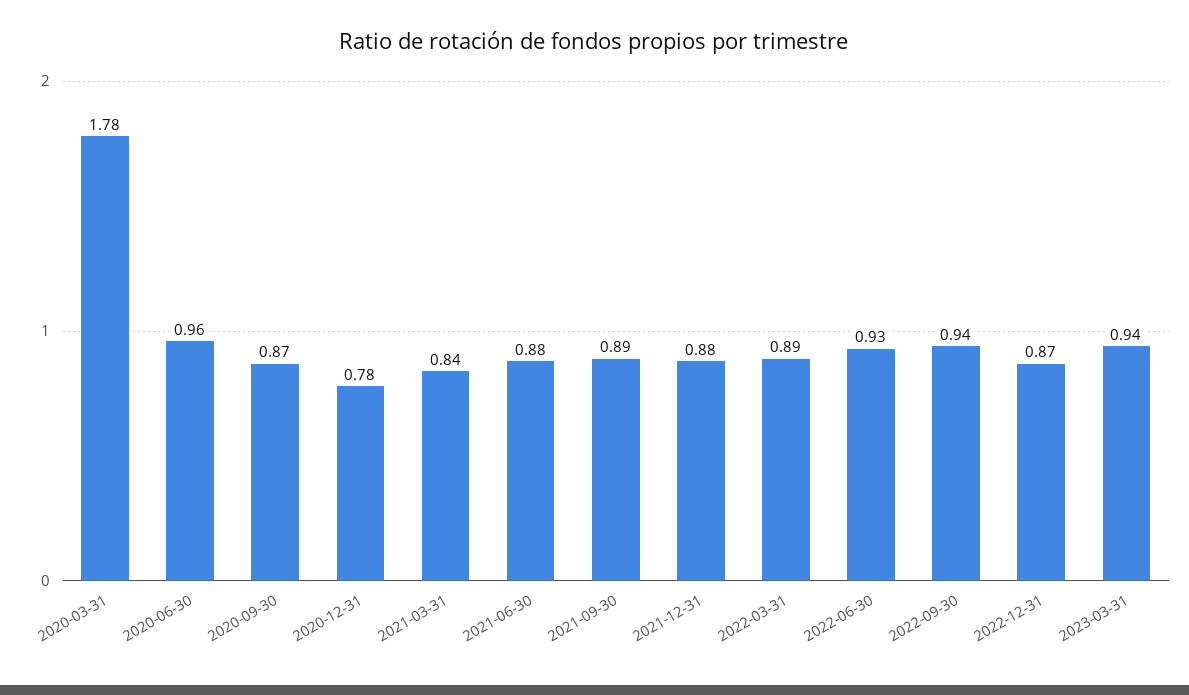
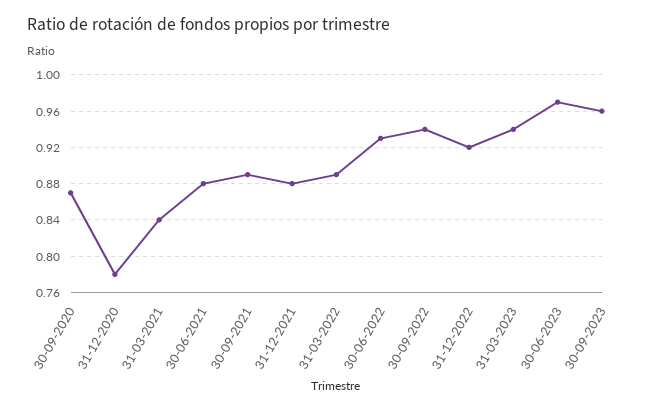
2020-03-31: 1.78 -> none
2020-06-30: 0.96 -> none
2022-12-31: 0.87 -> 0.92
30-06-2023: none -> 0.97
30-09-2023: none -> 0.96

